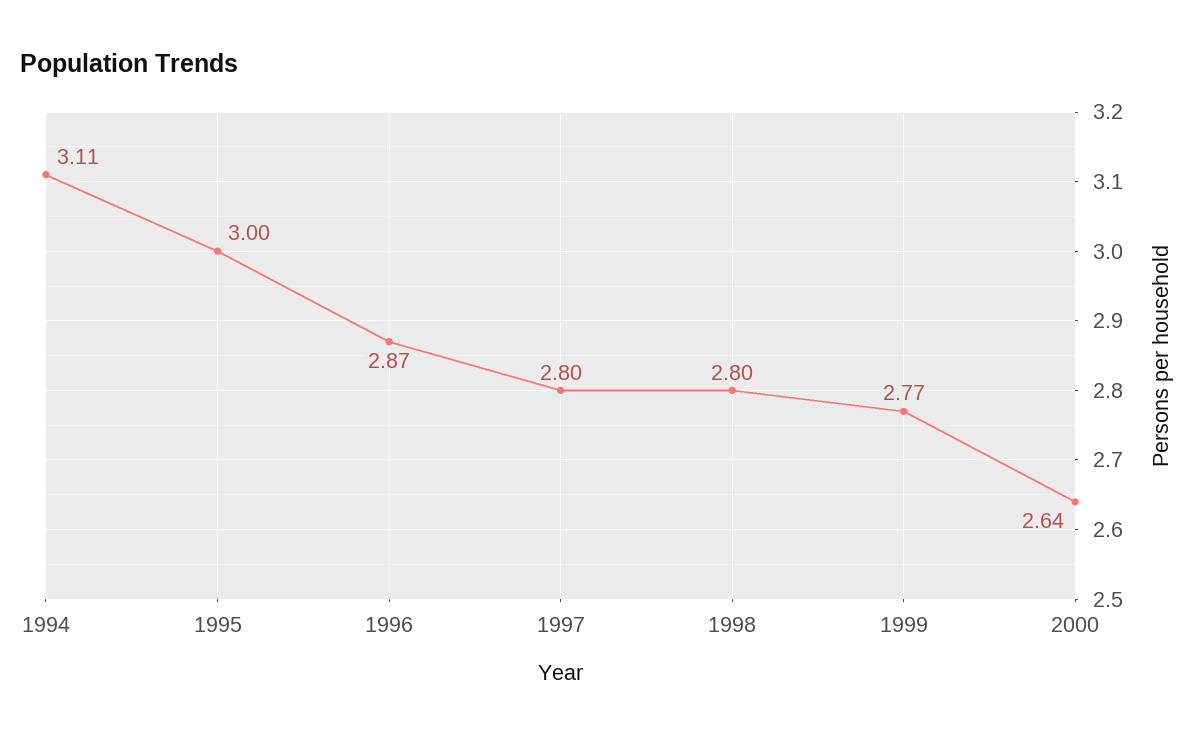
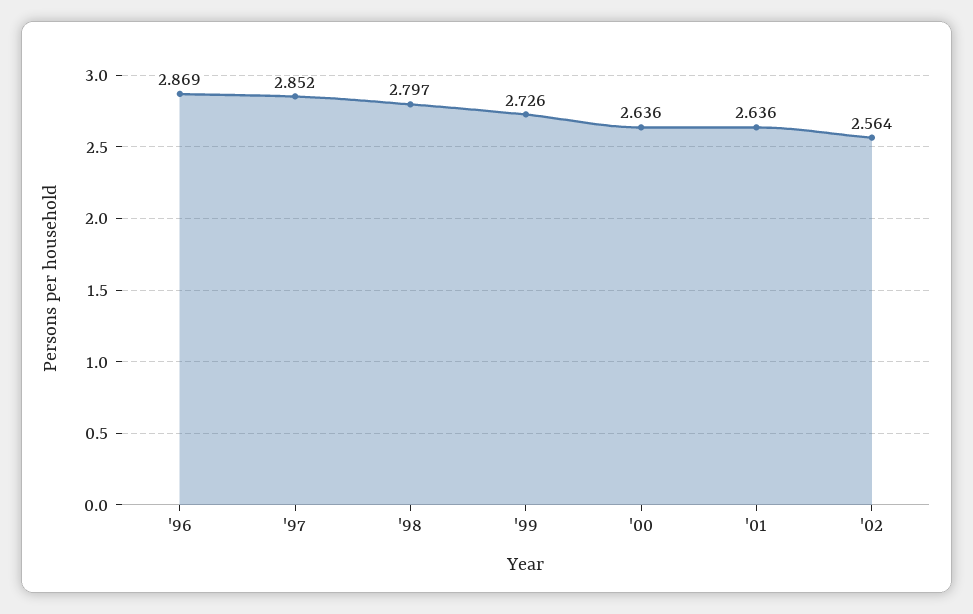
1994: 3.11 -> none
1995: 3 -> none
1997: 2.8 -> 2.852
1999: 2.77 -> 2.726
'01: none -> 2.636
'02: none -> 2.564

